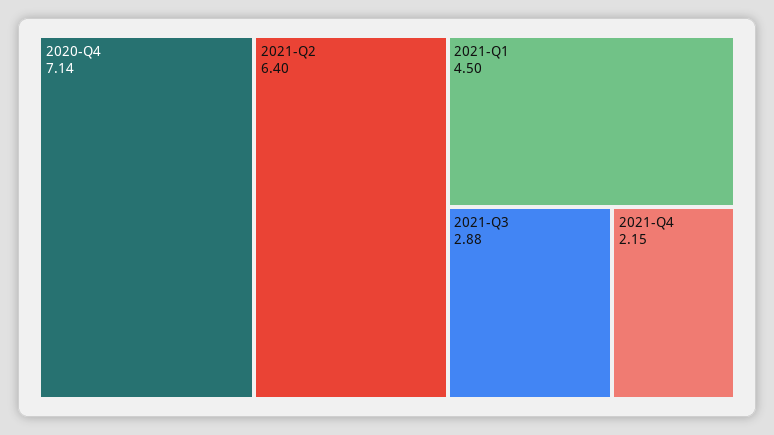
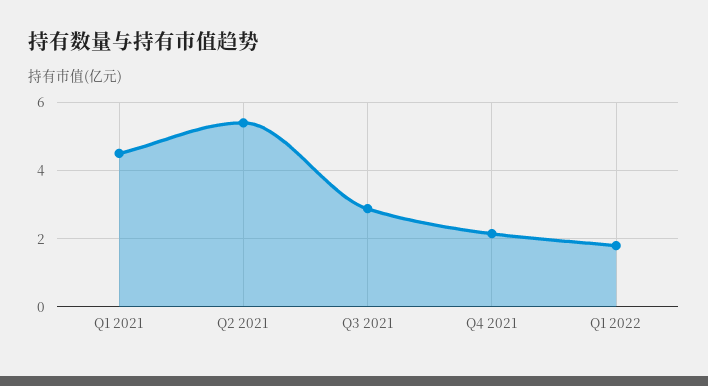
2020-Q4: 7.14 -> none
2021-Q2: 6.4 -> 5.4
Q1 2022: none -> 1.8

